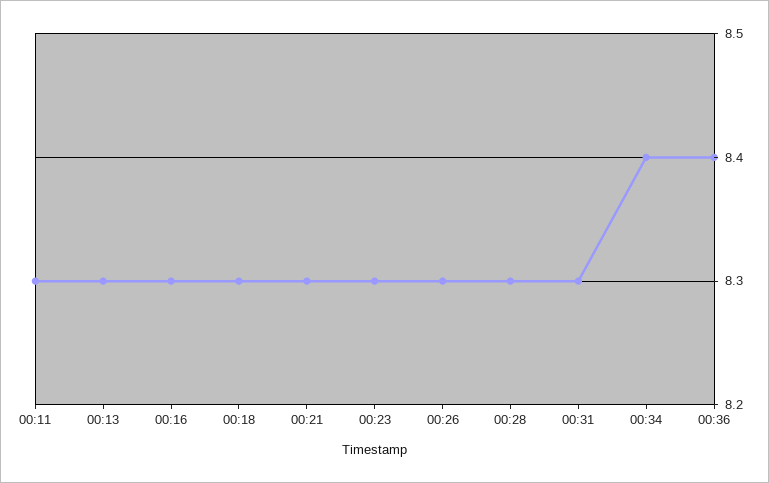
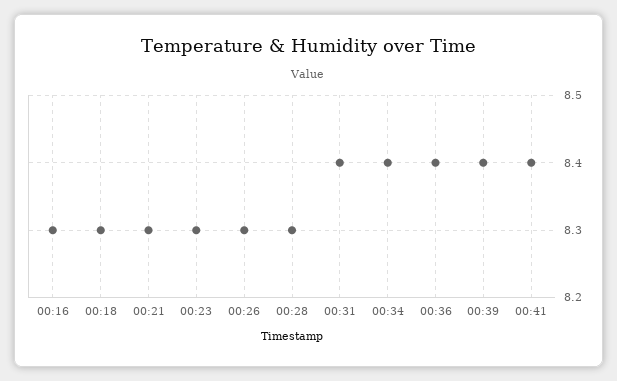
00:11: 8.3 -> none
00:13: 8.3 -> none
00:31: 8.3 -> 8.4
00:39: none -> 8.4
00:41: none -> 8.4

